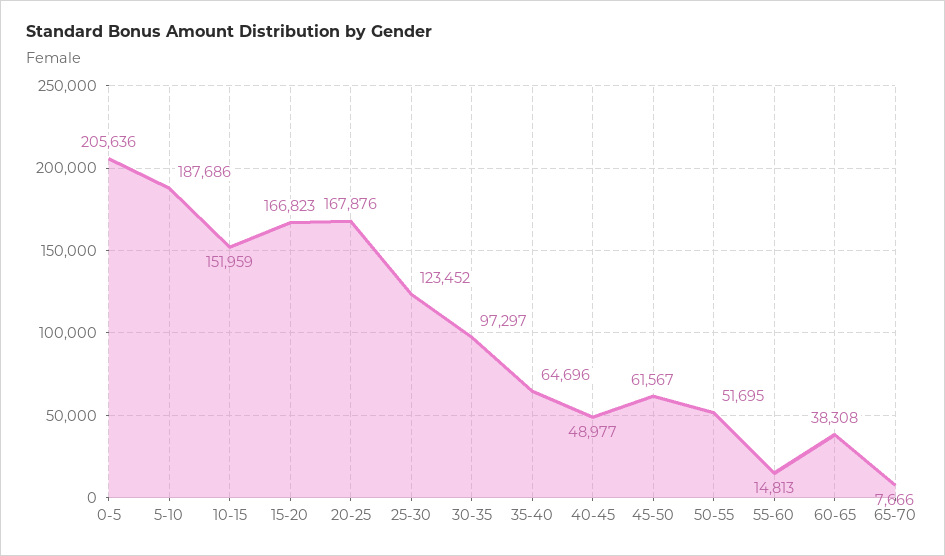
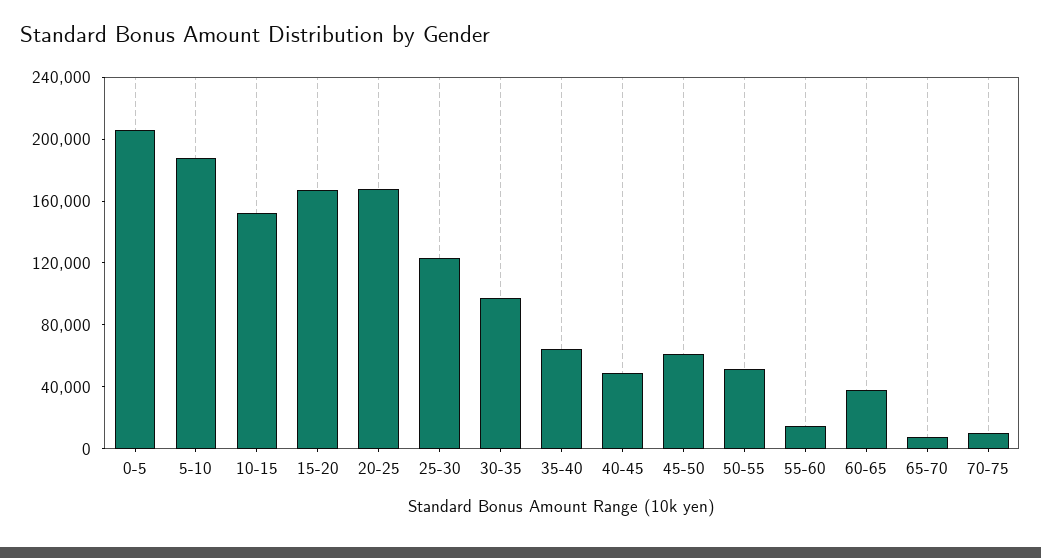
70-75: none -> 10000

